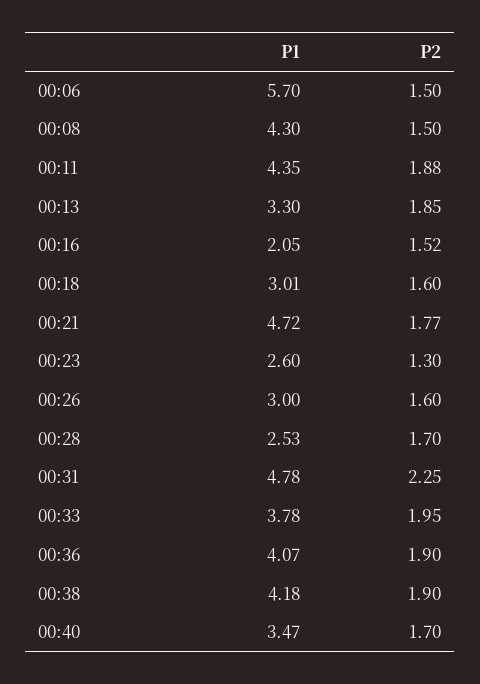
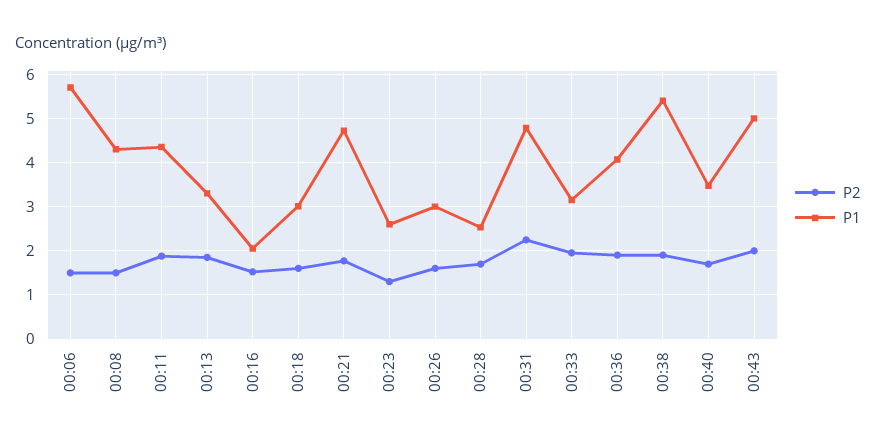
P1, 00:33: 3.78 -> 3.2
P1, 00:38: 4.18 -> 5.4
P2, 00:43: none -> 2
P1, 00:43: none -> 5

